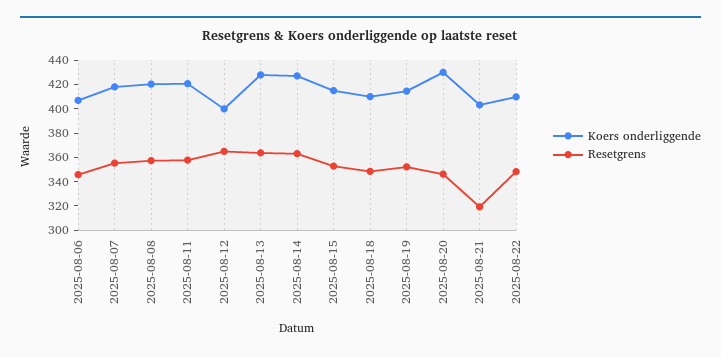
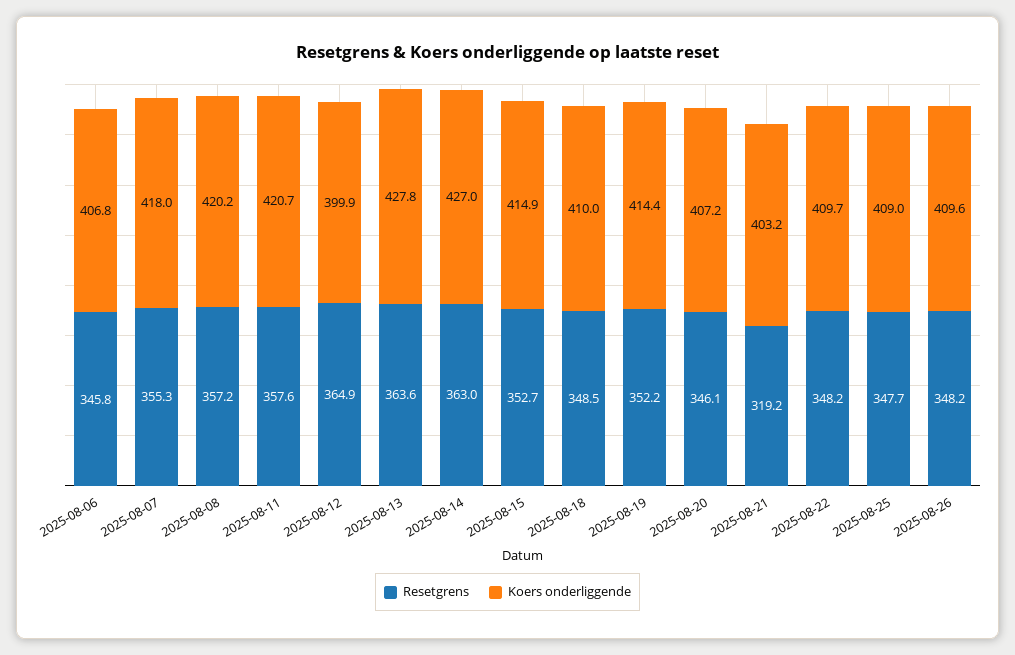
Koers onderliggende, 2025-08-20: 430 -> 407.2
Resetgrens, 2025-08-25: none -> 347.7
Koers onderliggende, 2025-08-25: none -> 409
Resetgrens, 2025-08-26: none -> 348.2
Koers onderliggende, 2025-08-26: none -> 409.6

